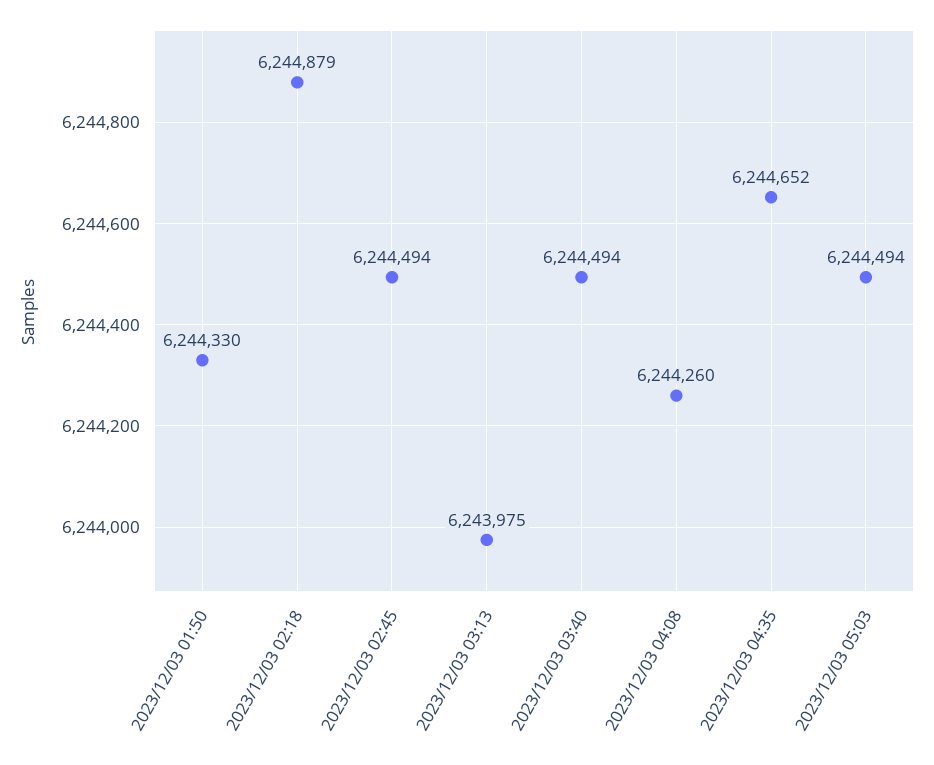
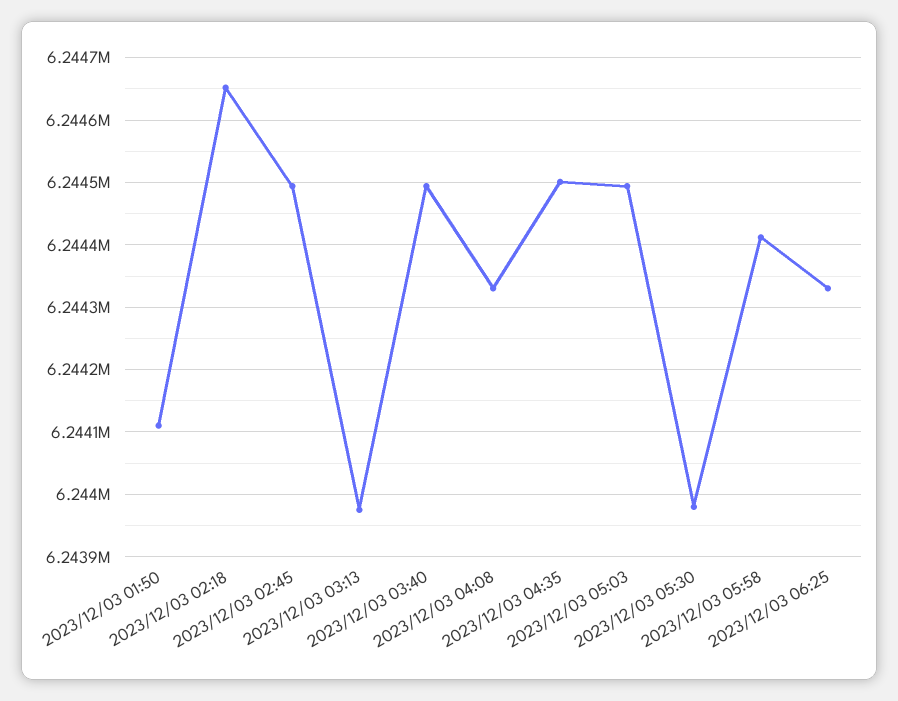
2023/12/03 01:50: 6244330 -> 6244110
2023/12/03 02:18: 6244879 -> 6244650
2023/12/03 04:08: 6244260 -> 6244330
2023/12/03 04:35: 6244652 -> 6244500
2023/12/03 05:30: none -> 6243980
2023/12/03 05:58: none -> 6244410
2023/12/03 06:25: none -> 6244330

